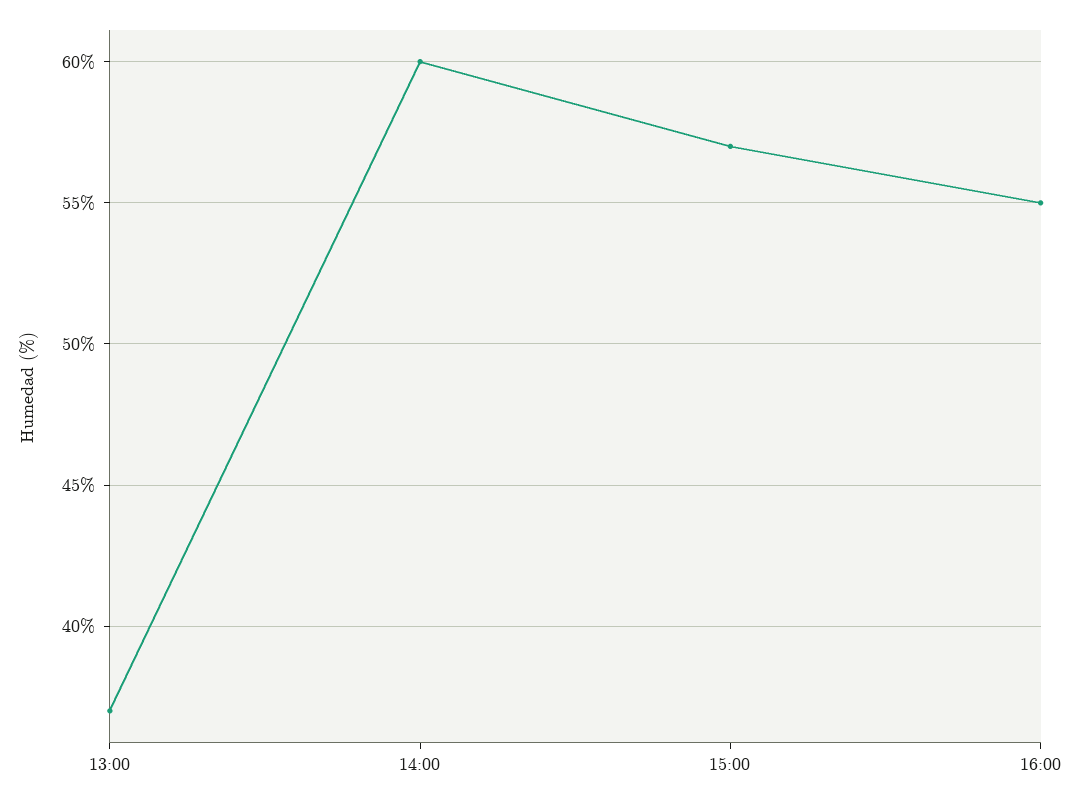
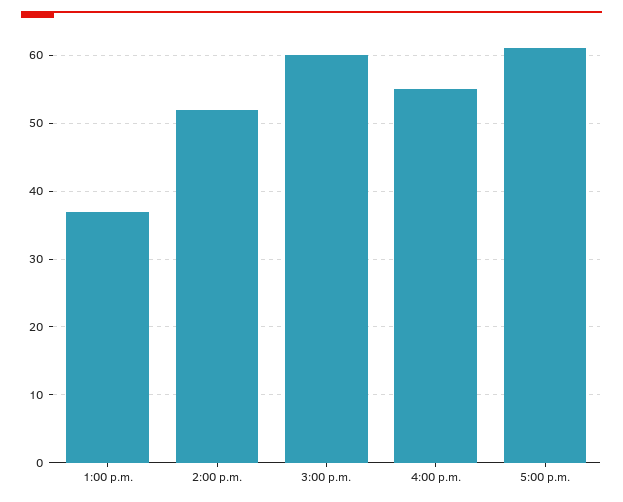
14:00: 60 -> 52
15:00: 57 -> 60
5:00 p.m.: none -> 61

